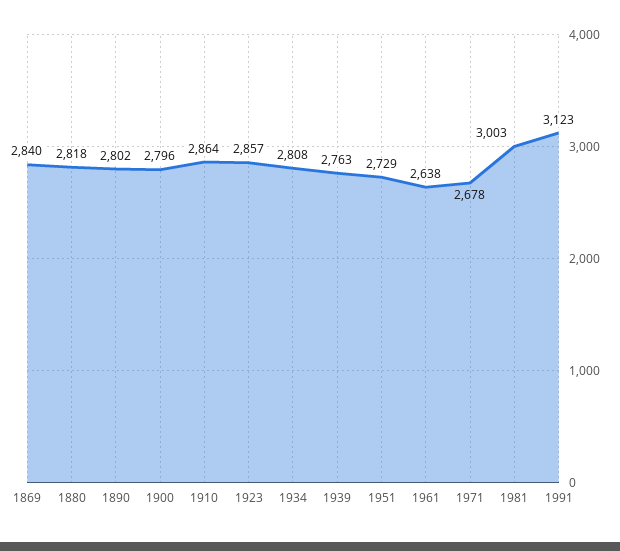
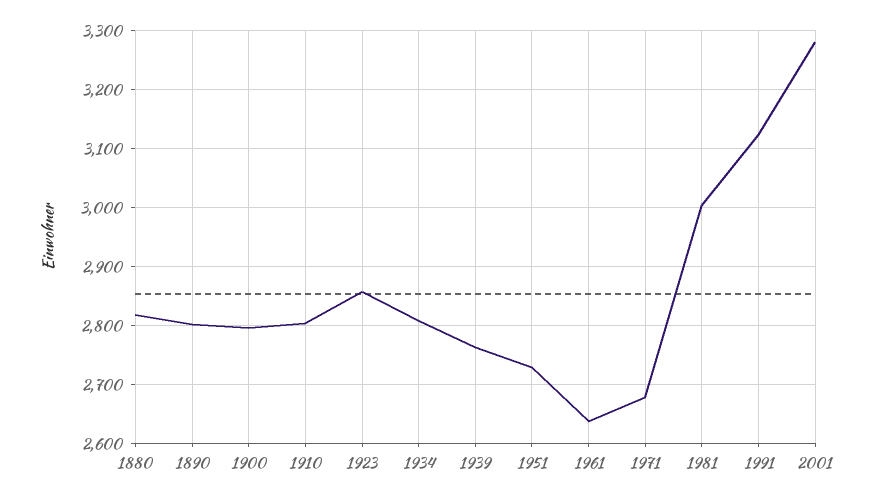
1869: 2840 -> none
1910: 2864 -> 2800
2001: none -> 3280

